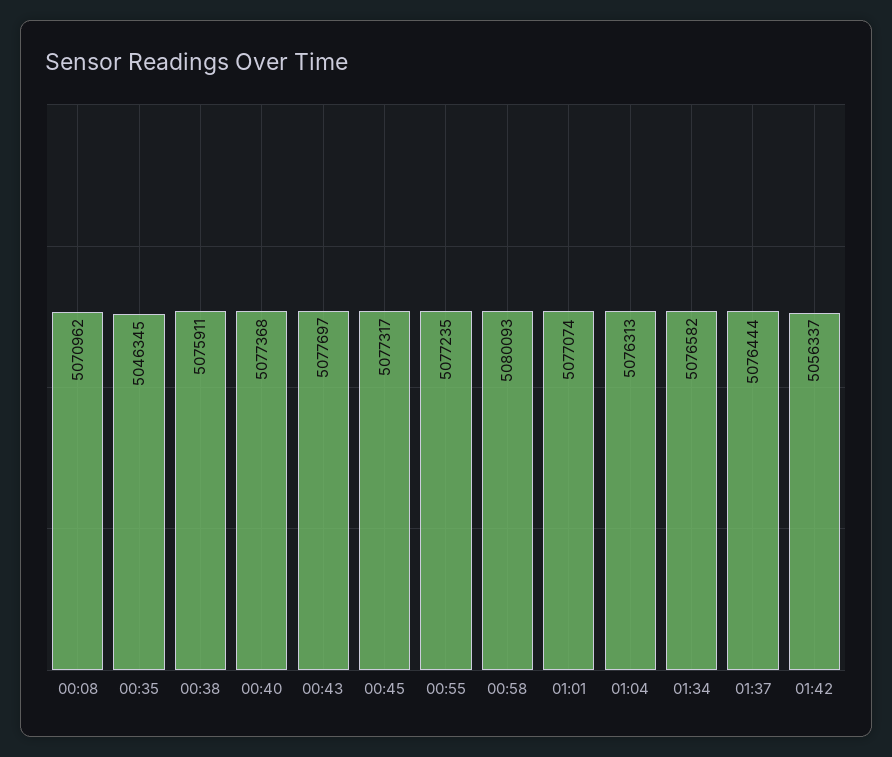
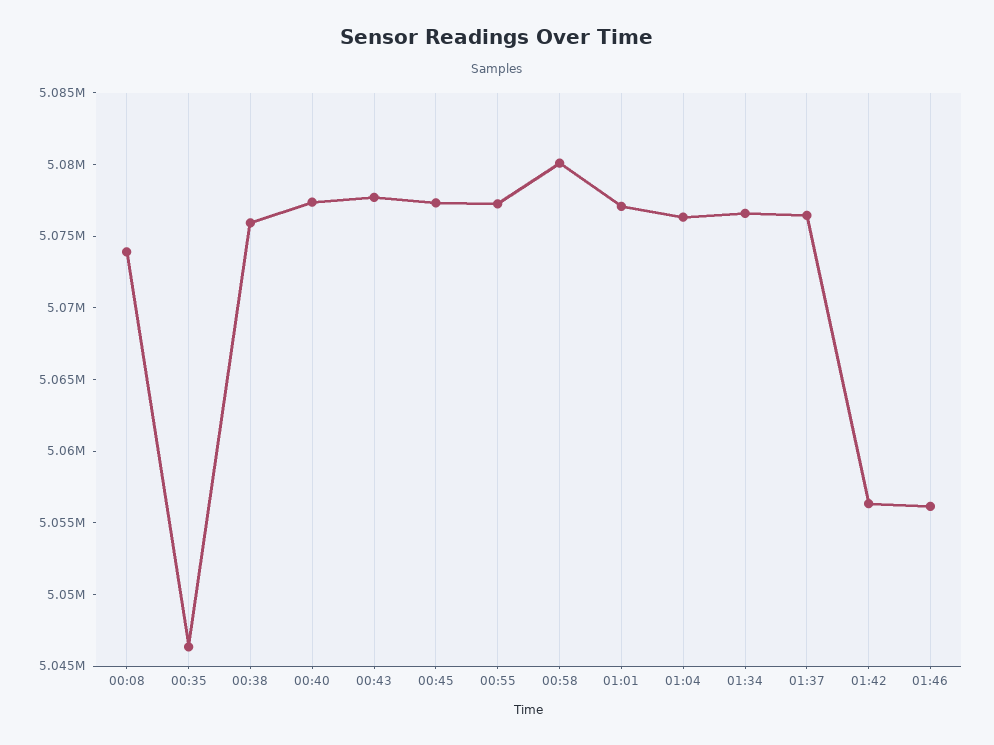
00:08: 5070962 -> 5074000
01:46: none -> 5056000

